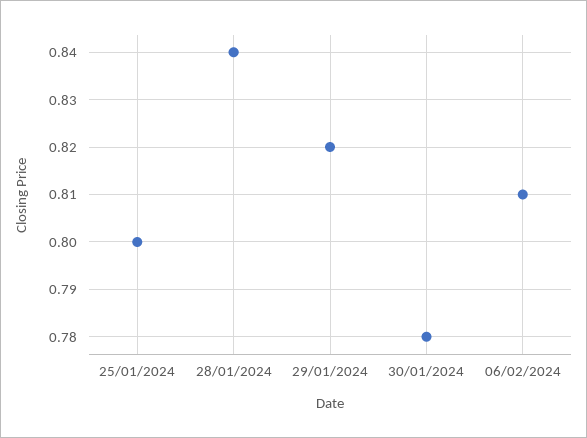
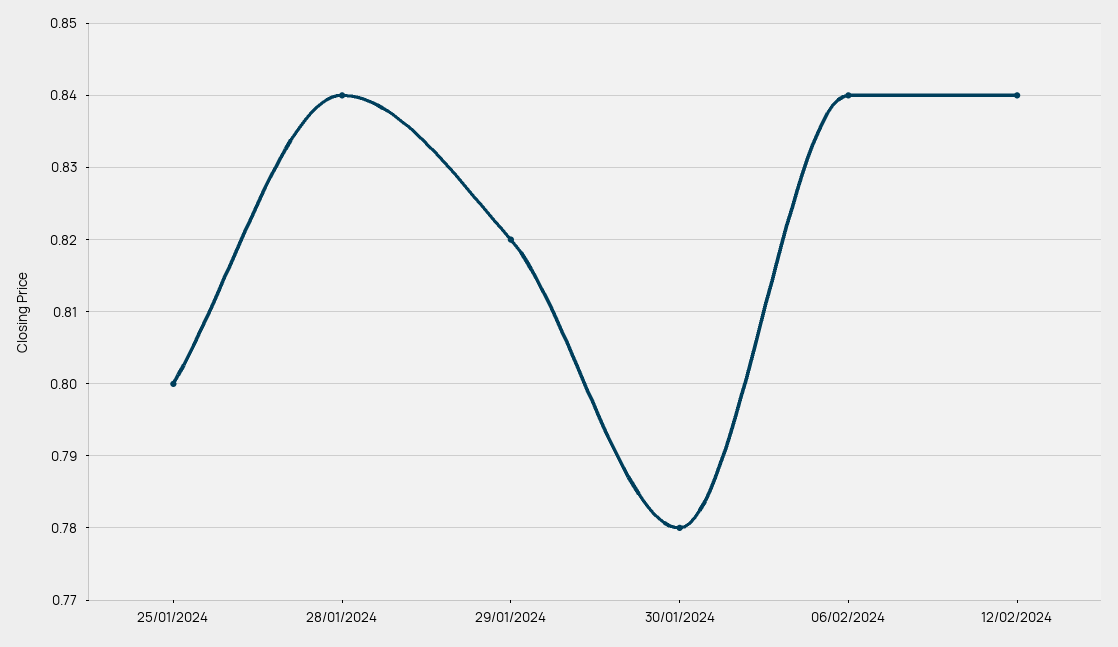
06/02/2024: 0.81 -> 0.84
12/02/2024: none -> 0.84

